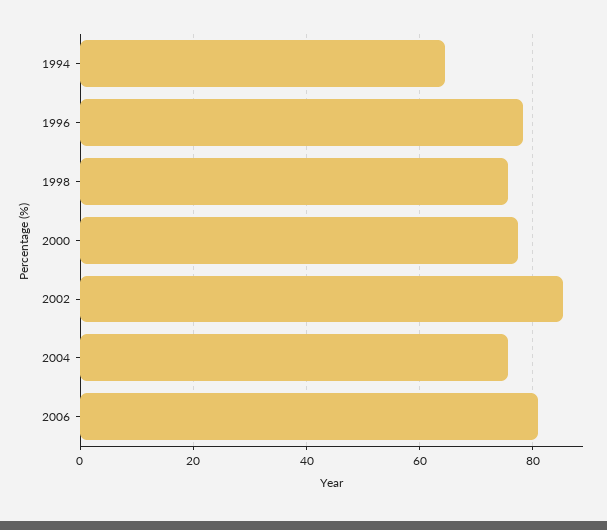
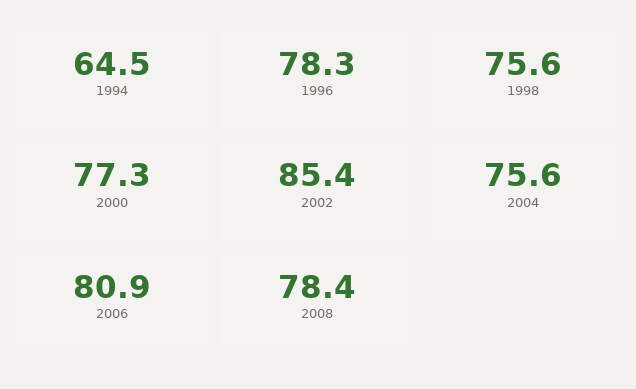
2008: none -> 78.4

